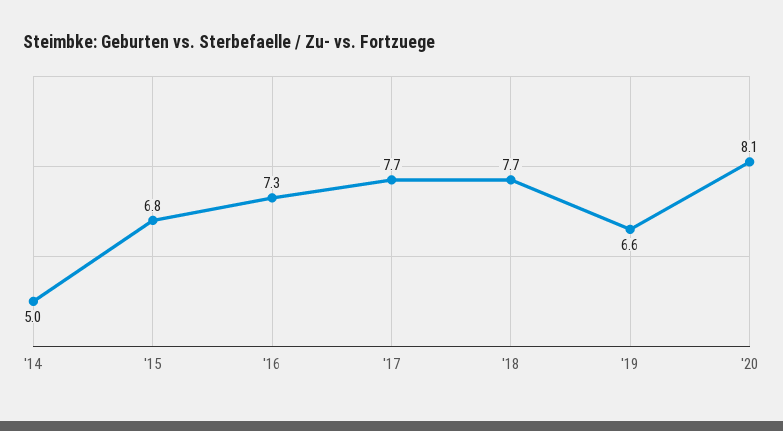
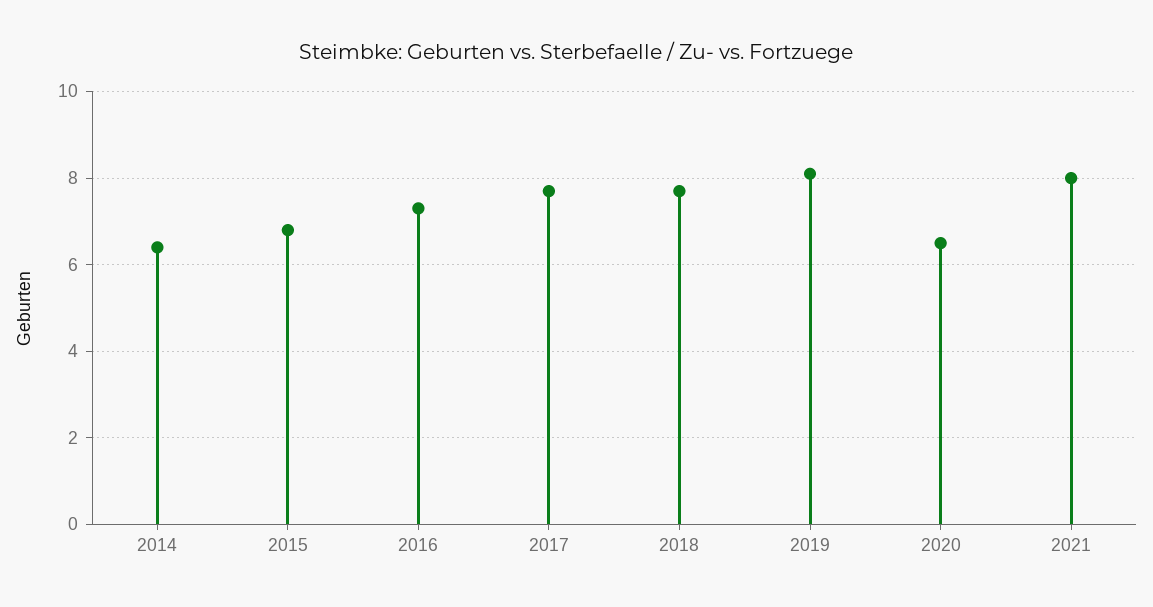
'14: 5 -> 6.5
'19: 6.6 -> 8
'20: 8.1 -> 6.5
2021: none -> 8

